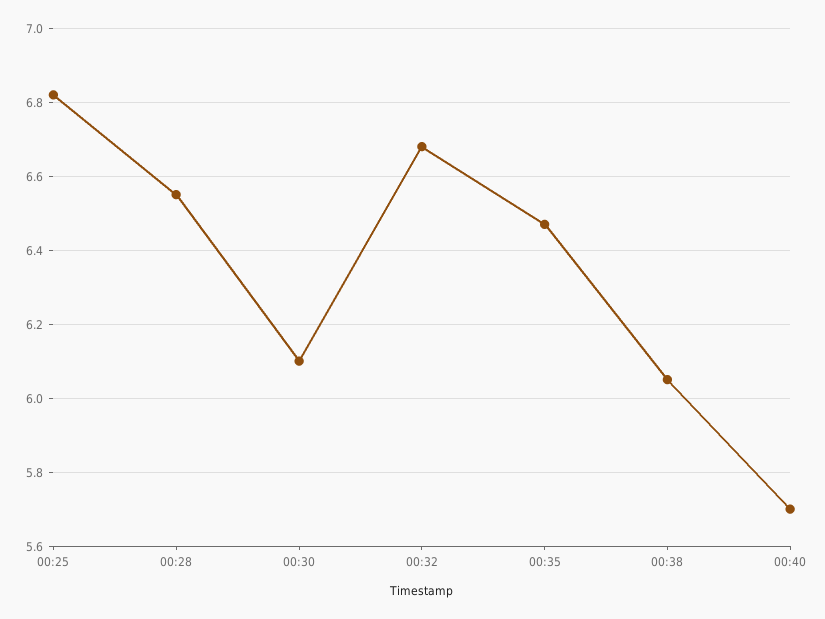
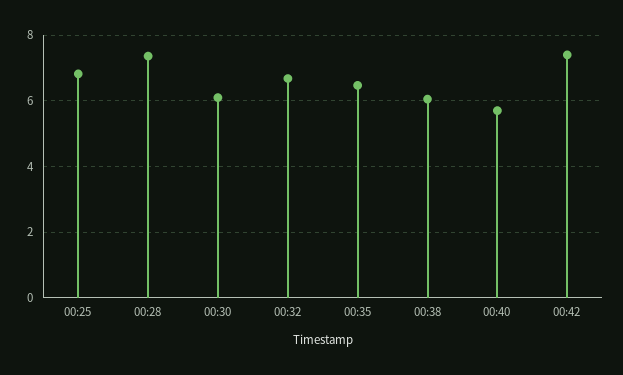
00:28: 6.55 -> 7.4
00:42: none -> 7.4

